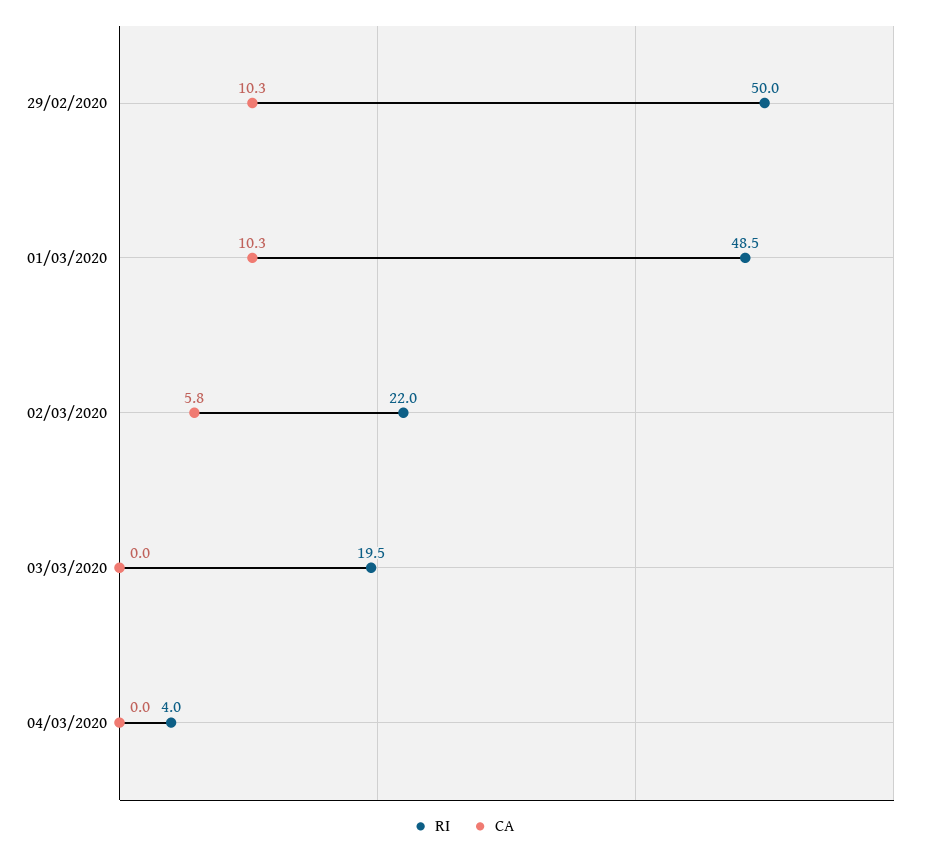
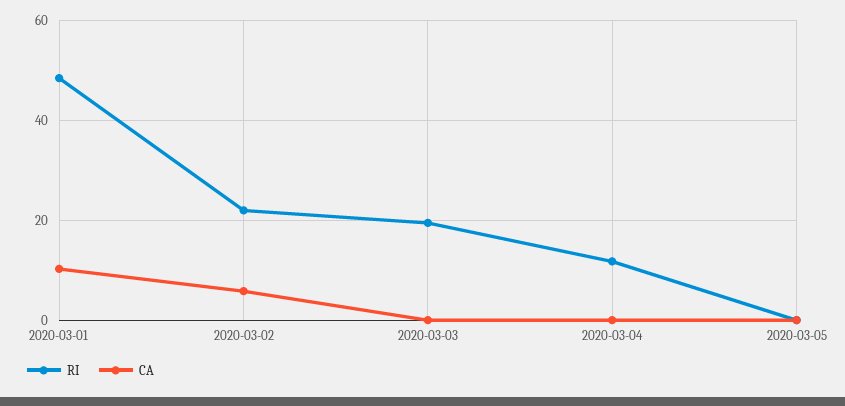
RI, 29/02/2020: 50 -> none
CA, 29/02/2020: 10.3 -> none
RI, 04/03/2020: 4 -> 12
RI, 2020-03-05: none -> 0
CA, 2020-03-05: none -> 0

